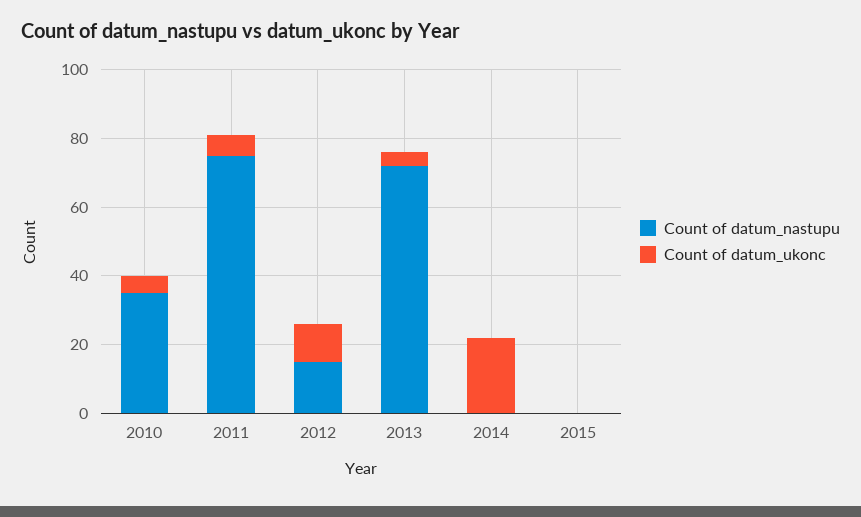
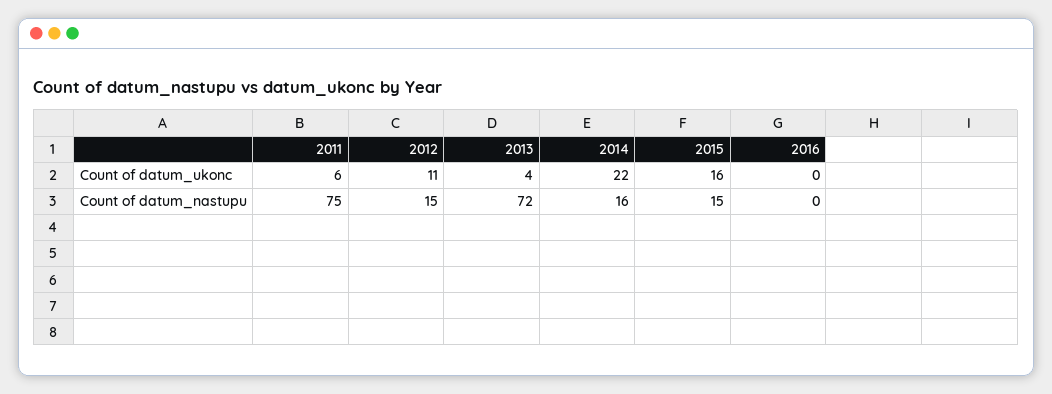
Count of datum_nastupu, 2010: 35 -> none
Count of datum_ukonc, 2010: 5 -> none
Count of datum_nastupu, 2014: 0 -> 16
Count of datum_nastupu, 2015: 0 -> 15
Count of datum_ukonc, 2015: 0 -> 16
Count of datum_ukonc, 2016: none -> 0
Count of datum_nastupu, 2016: none -> 0

